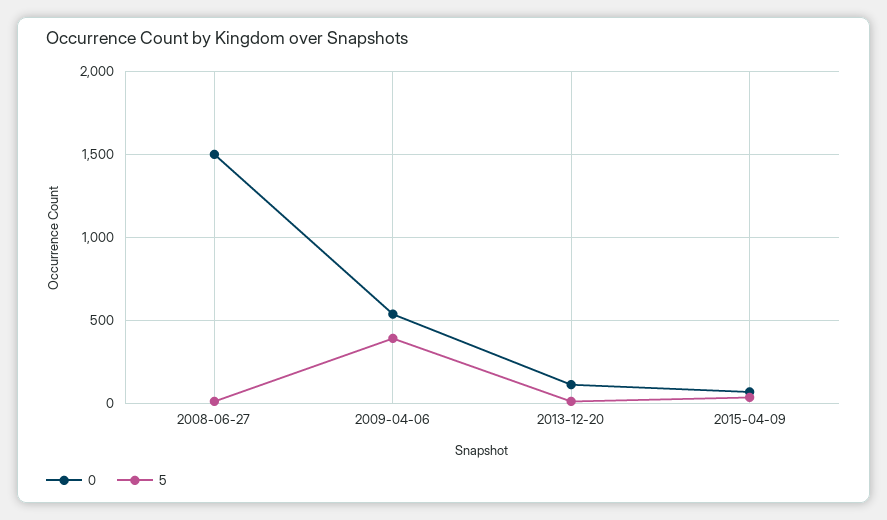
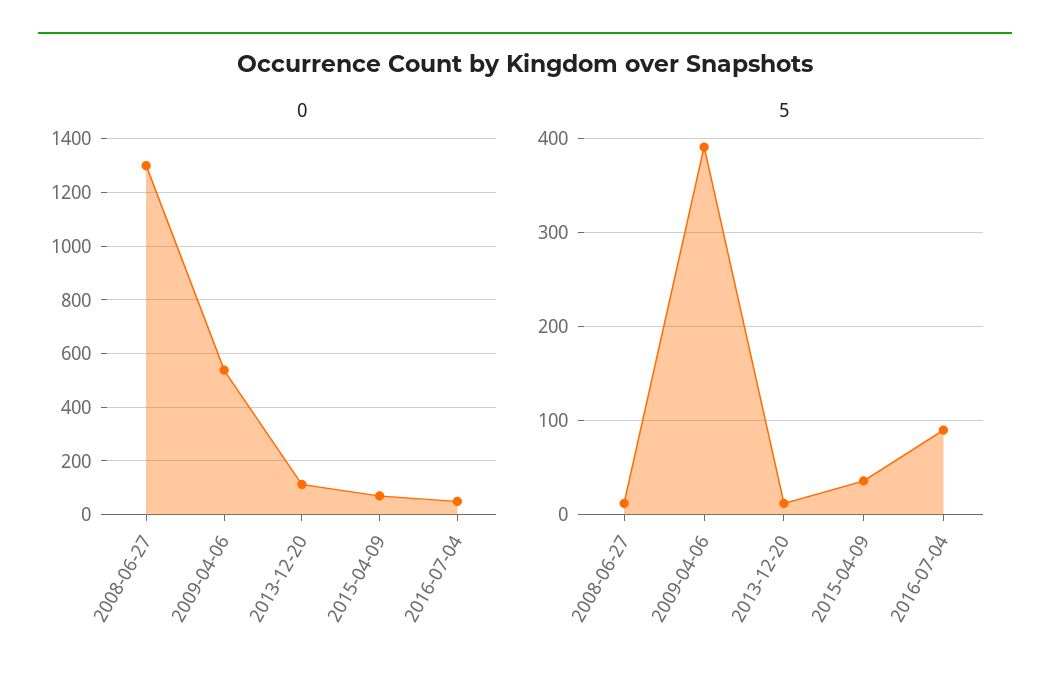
0, 2008-06-27: 1500 -> 1300
0, 2016-07-04: none -> 50
5, 2016-07-04: none -> 90

